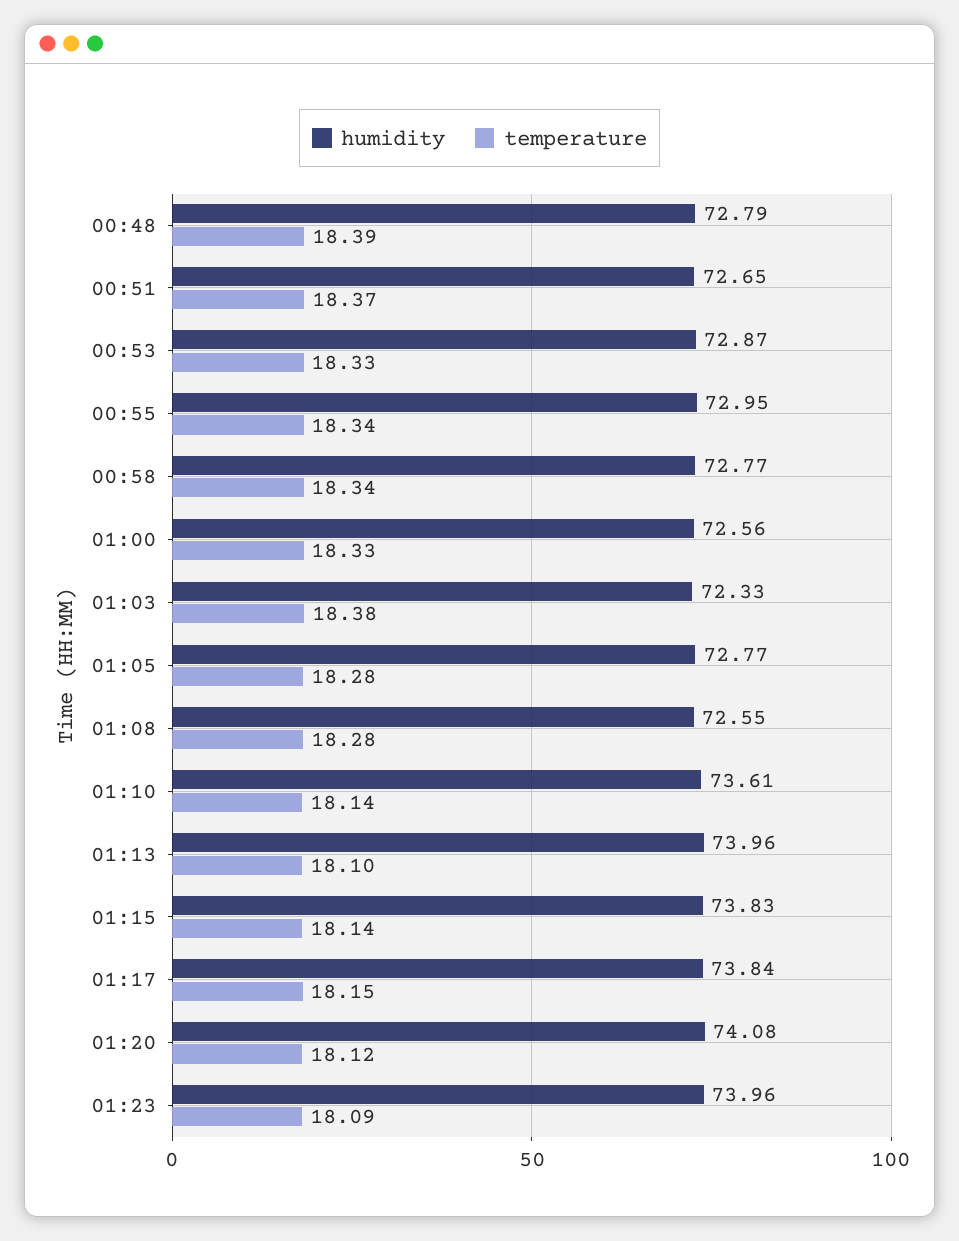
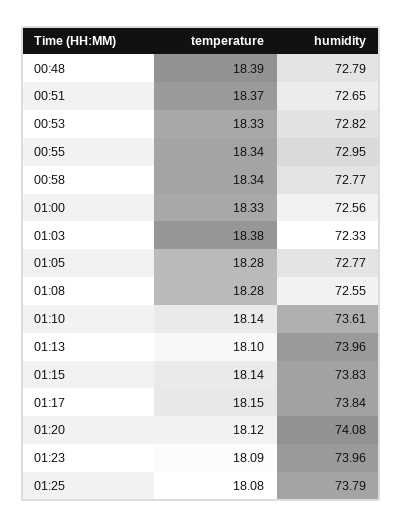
humidity, 00:53: 72.87 -> 72.82
temperature, 01:25: none -> 18.08
humidity, 01:25: none -> 73.79

